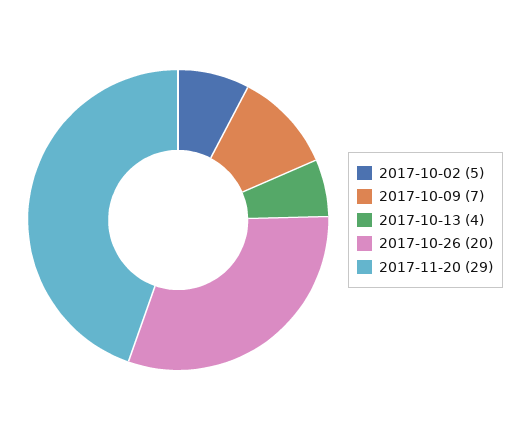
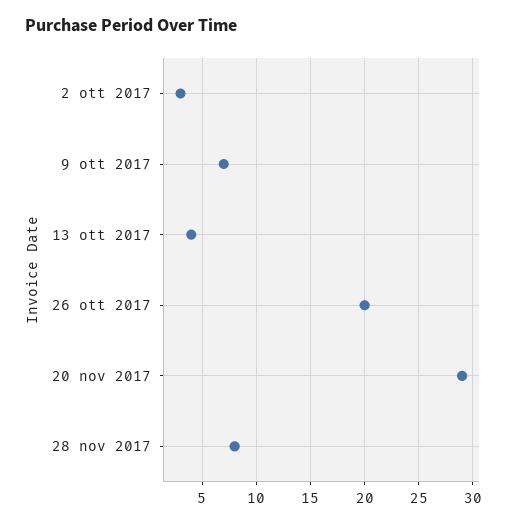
2017-10-02: 5 -> 3
28 nov 2017: none -> 8

